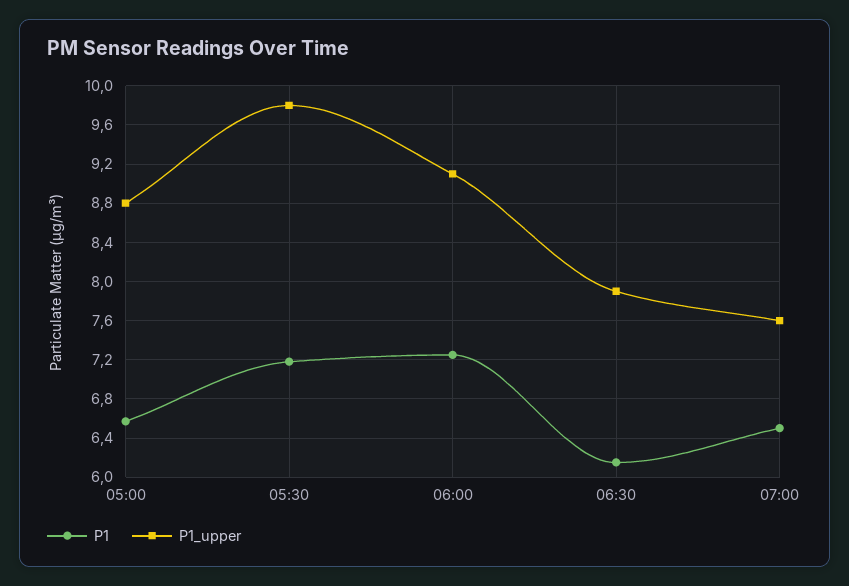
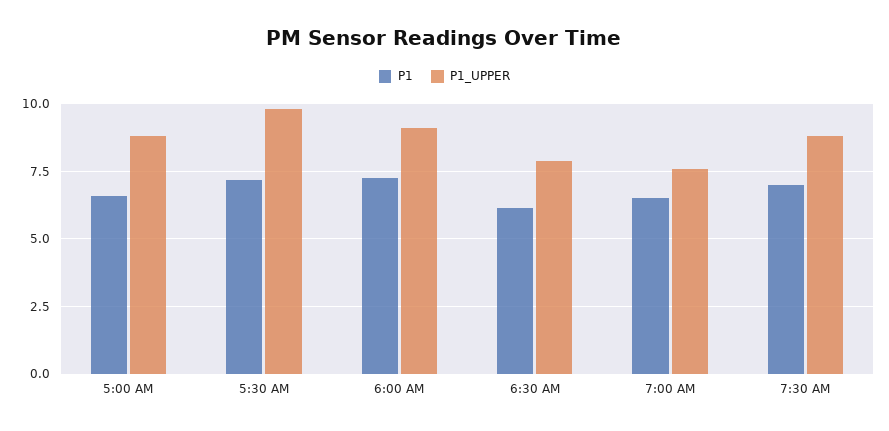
P1, 7:30 AM: none -> 7
P1_upper, 7:30 AM: none -> 8.75

